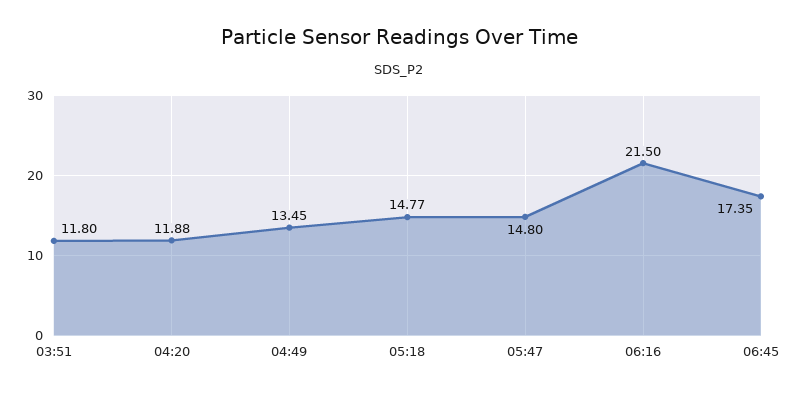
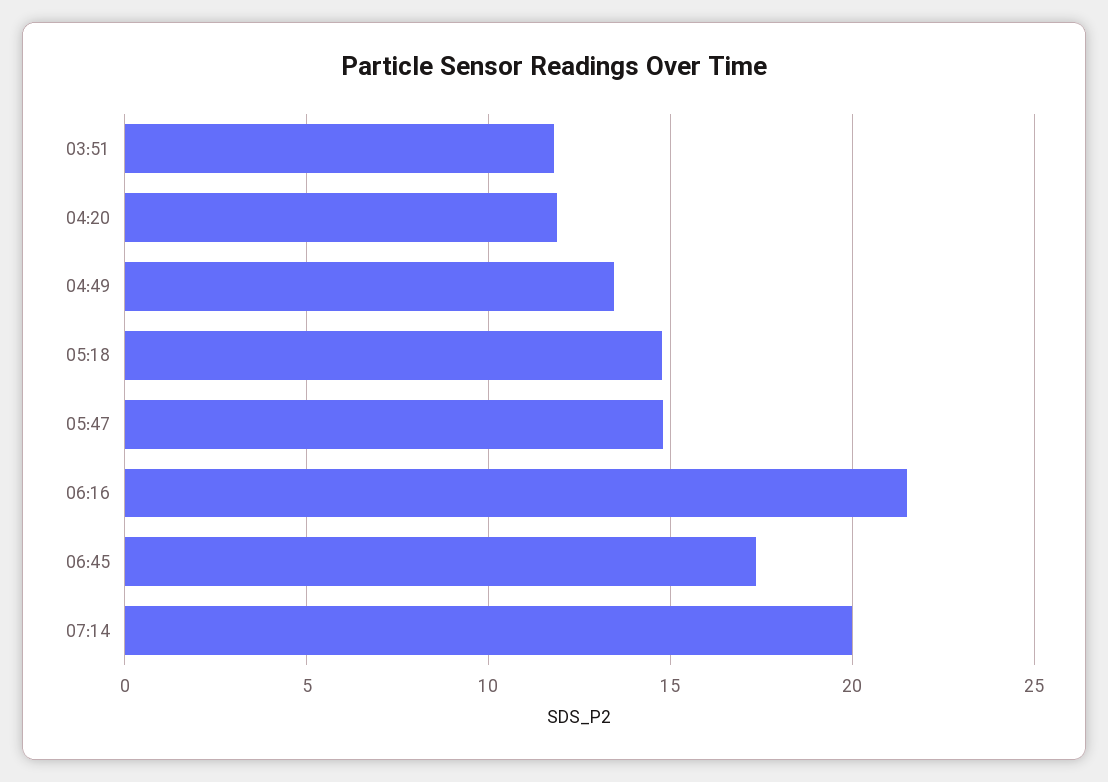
07:14: none -> 20

